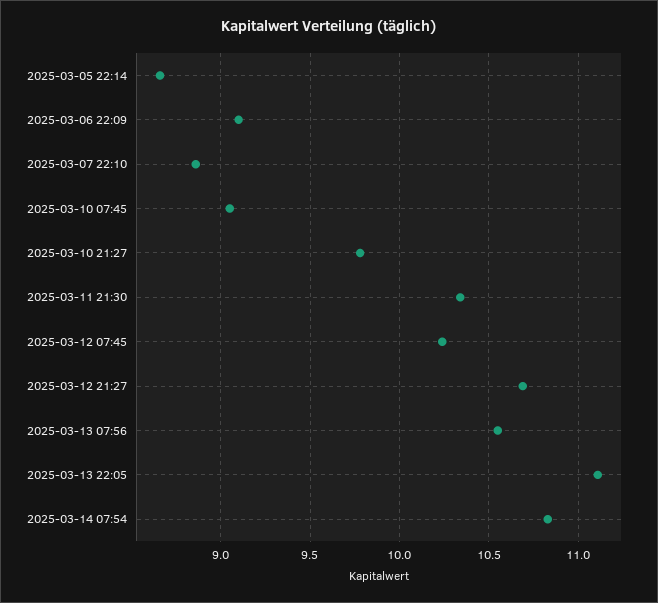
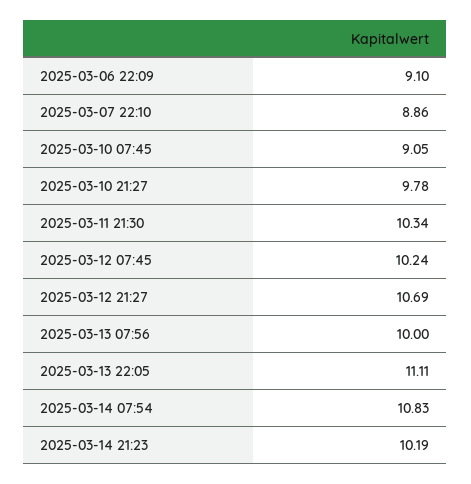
2025-03-05 22:14: 8.65 -> none
2025-03-13 07:56: 10.55 -> 10
2025-03-14 21:23: none -> 10.19

